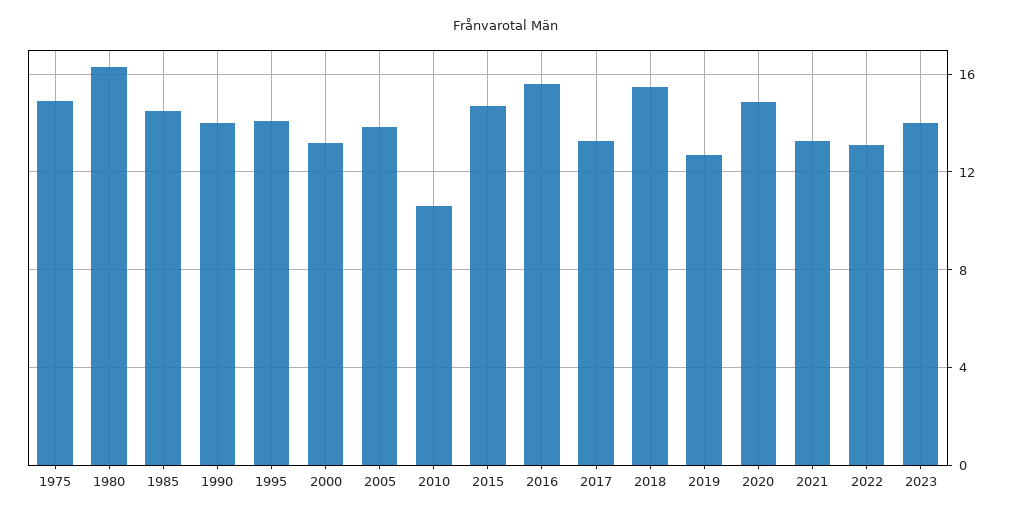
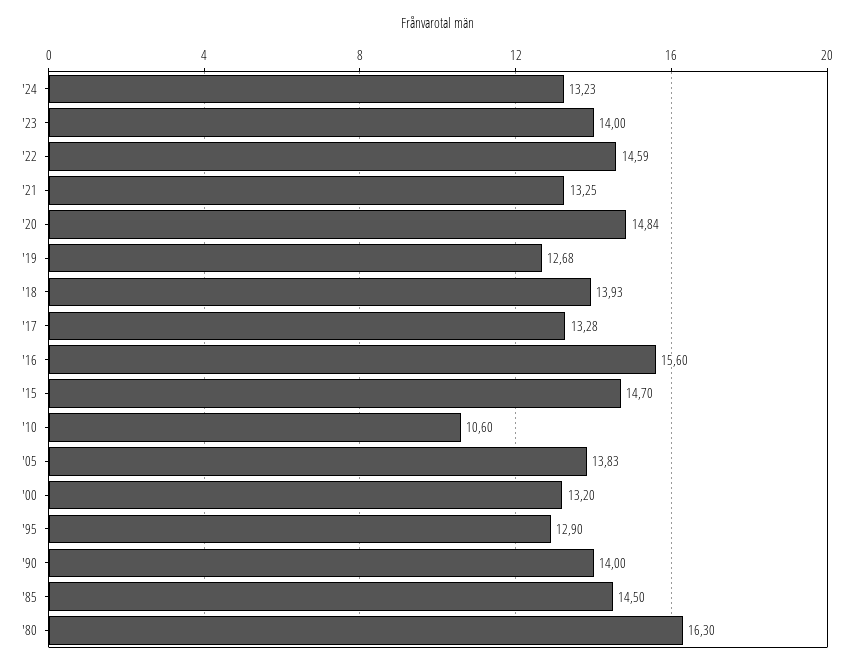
1975: 15 -> none
1995: 14 -> 12.9
2018: 15.5 -> 13.93
2022: 13 -> 14.59
'24: none -> 13.23

